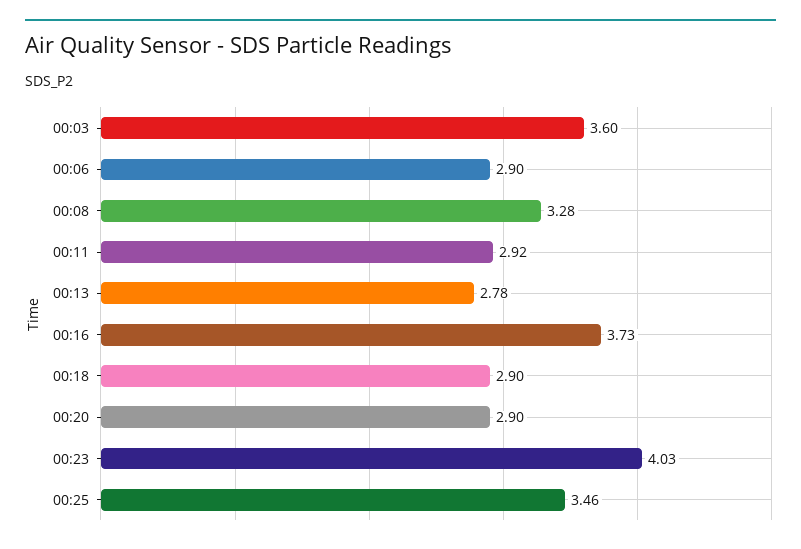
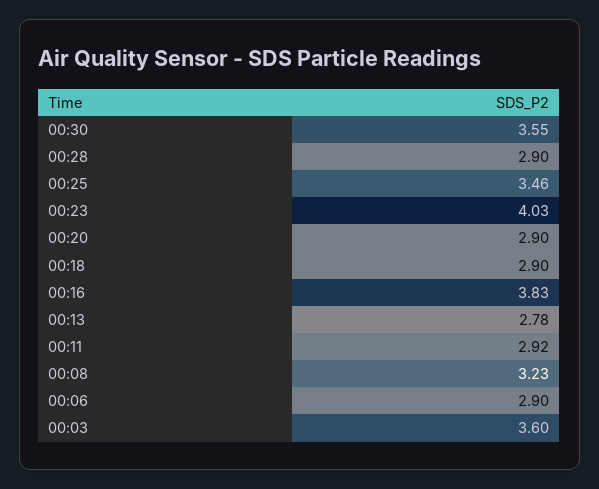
00:08: 3.28 -> 3.23
00:16: 3.73 -> 3.83
00:30: none -> 3.55
00:28: none -> 2.9

